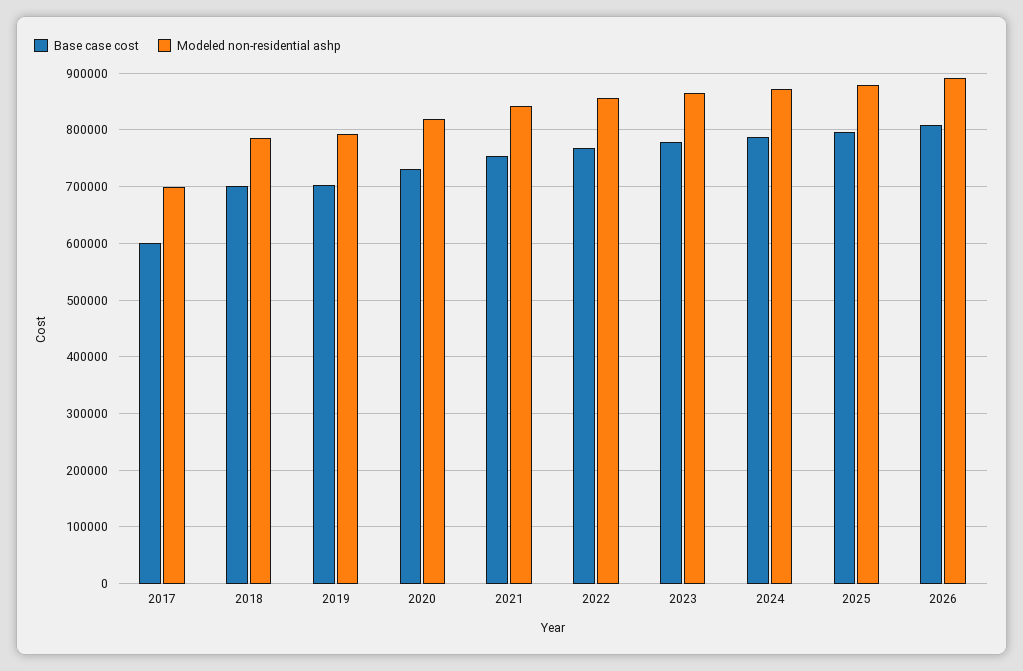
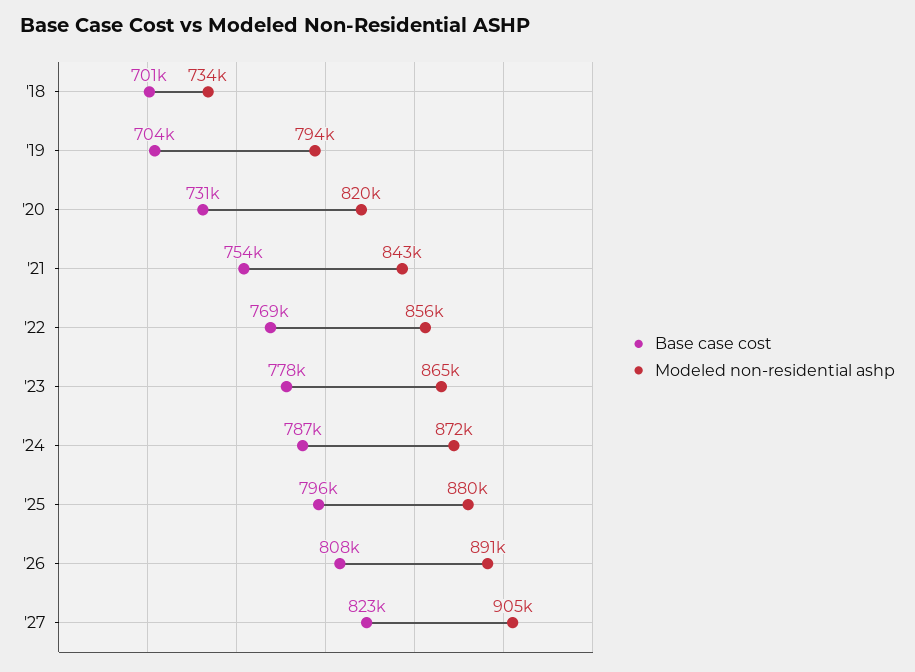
Base case cost, 2017: 600000 -> none
Modeled non-residential ashp, 2017: 700000 -> none
Modeled non-residential ashp, 2018: 780000 -> 734000
Base case cost, '27: none -> 823000
Modeled non-residential ashp, '27: none -> 905000

